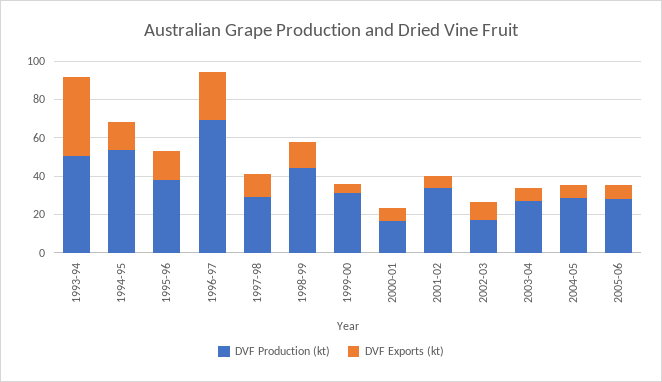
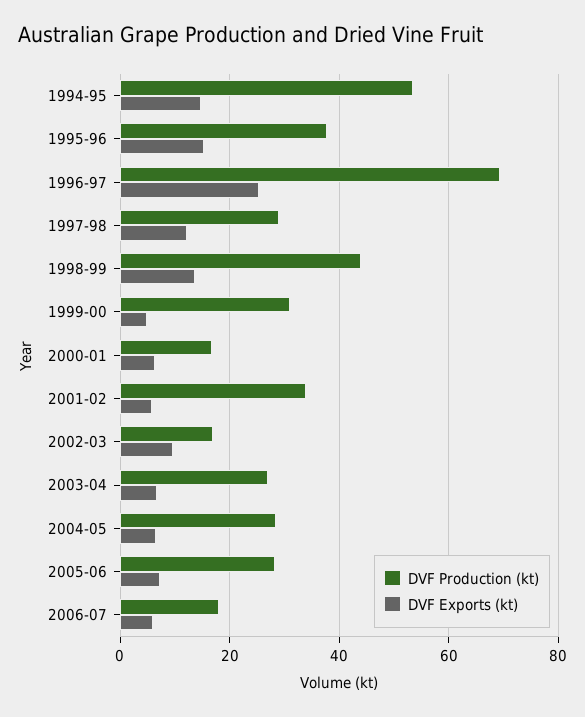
DVF Production (kt), 1993-94: 50 -> none
DVF Exports (kt), 1993-94: 40 -> none
DVF Production (kt), 2006-07: none -> 18
DVF Exports (kt), 2006-07: none -> 6

